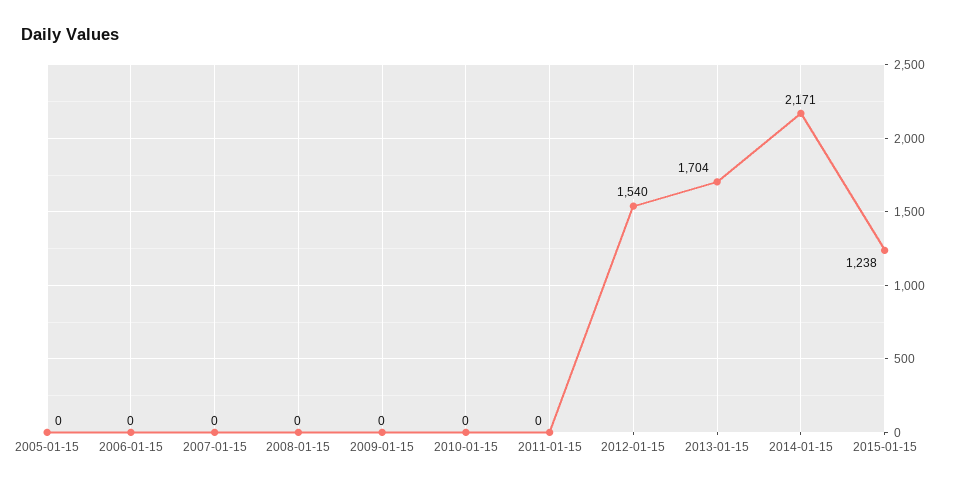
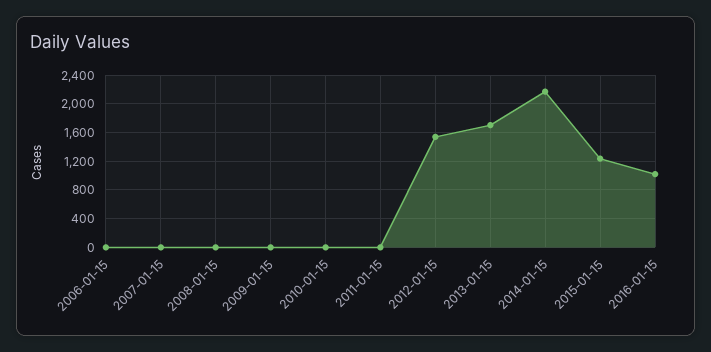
2005-01-15: 0 -> none
2016-01-15: none -> 1000

